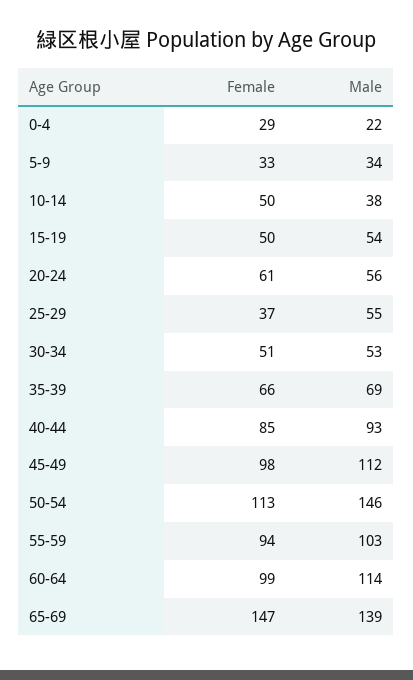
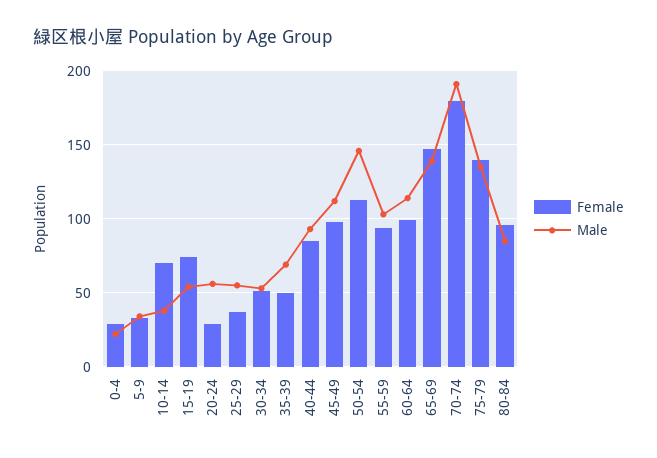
Female, 10-14: 50 -> 70
Female, 15-19: 50 -> 75
Female, 20-24: 61 -> 30
Female, 35-39: 66 -> 50
Female, 70-74: none -> 180
Male, 70-74: none -> 190
Female, 75-79: none -> 140
Male, 75-79: none -> 135
Female, 80-84: none -> 95
Male, 80-84: none -> 85

